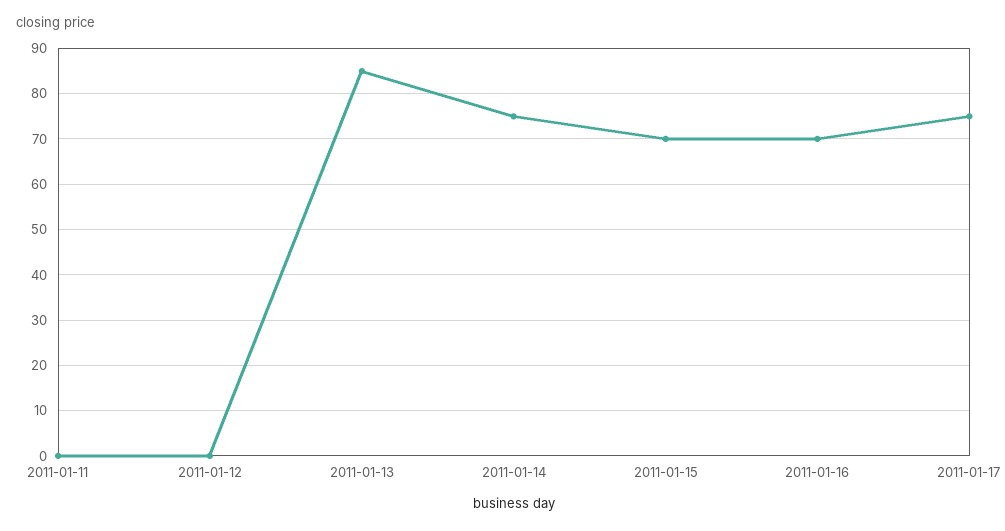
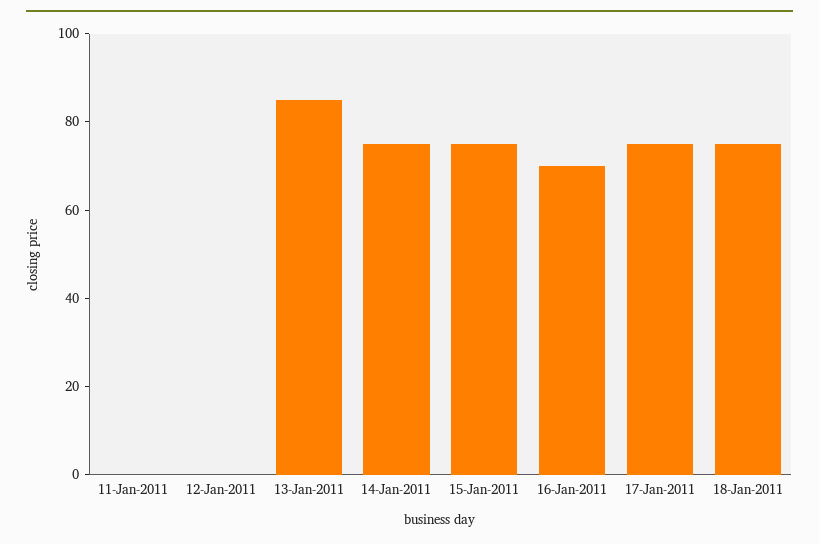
2011-01-15: 70 -> 75
18-Jan-2011: none -> 75

